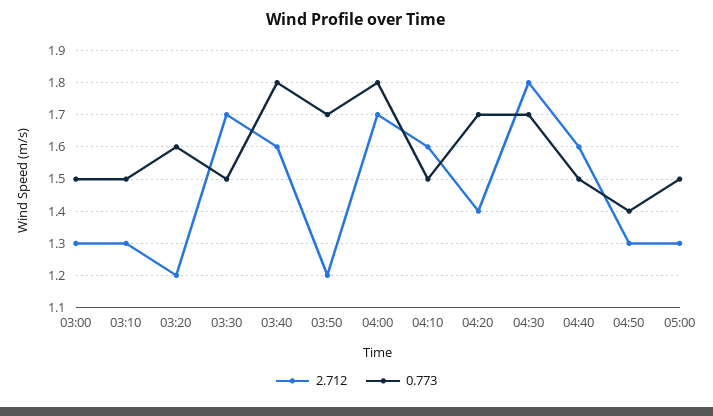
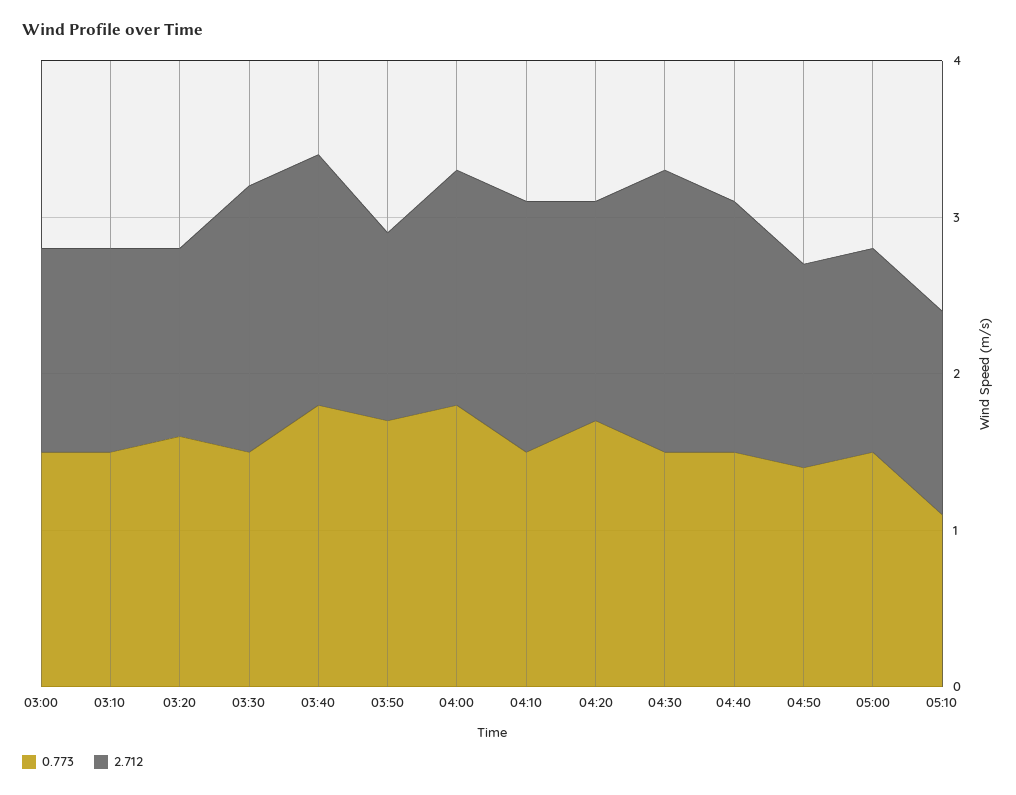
2.712, 04:00: 1.7 -> 1.5
0.773, 04:30: 1.7 -> 1.5
0.773, 05:10: none -> 1.1
2.712, 05:10: none -> 1.3

